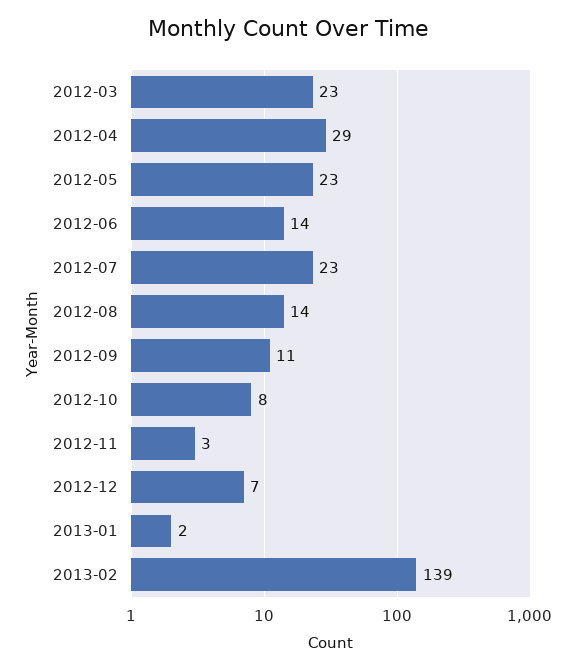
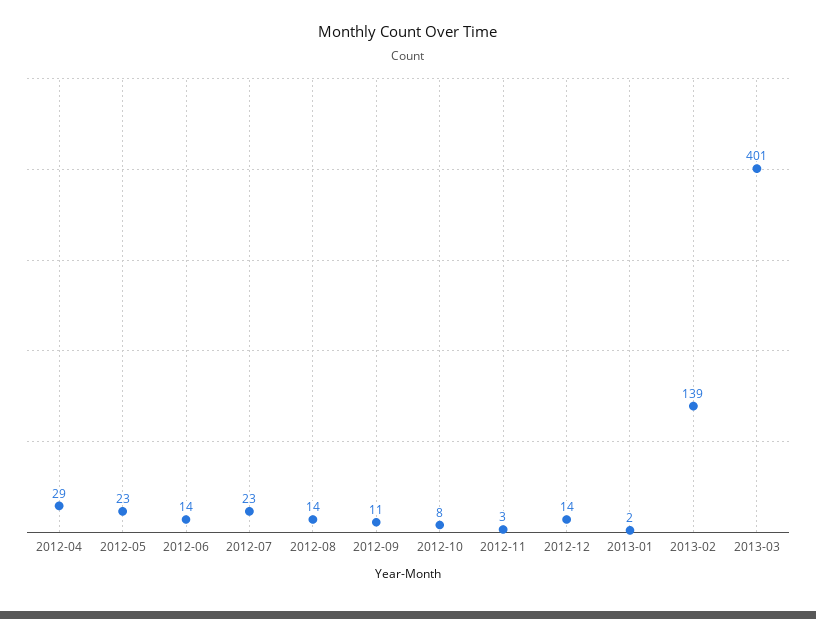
2012-03: 23 -> none
2012-12: 7 -> 14
2013-03: none -> 401

